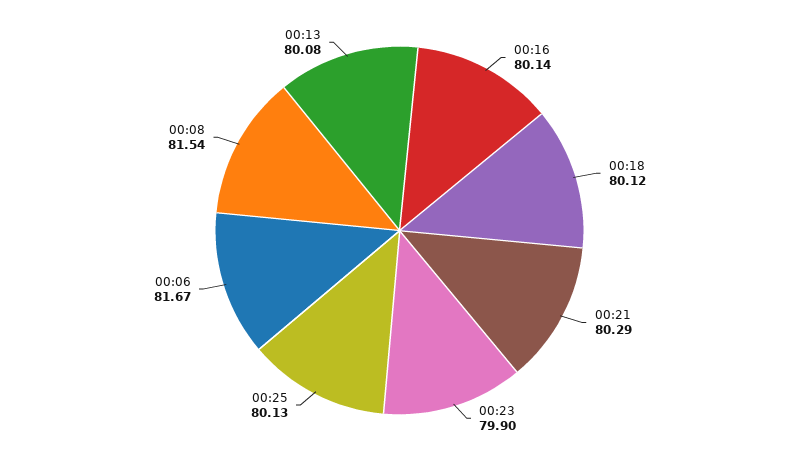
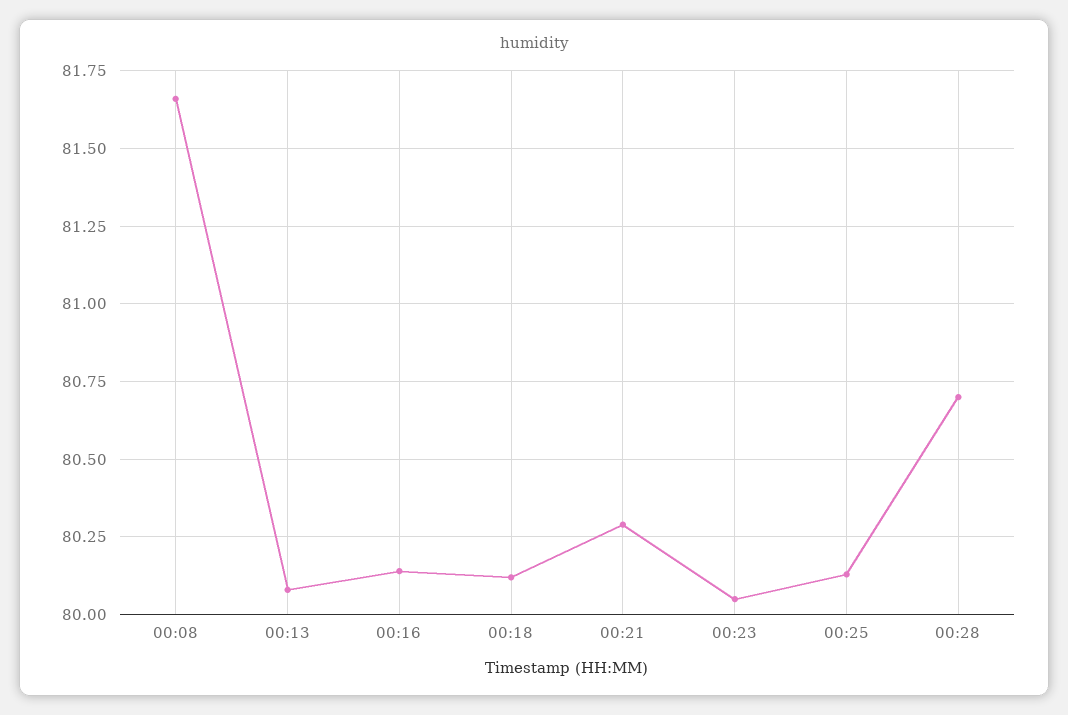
00:23: 79.9 -> 80.05
00:06: 81.67 -> none
00:08: 81.54 -> 81.65
00:28: none -> 80.7

